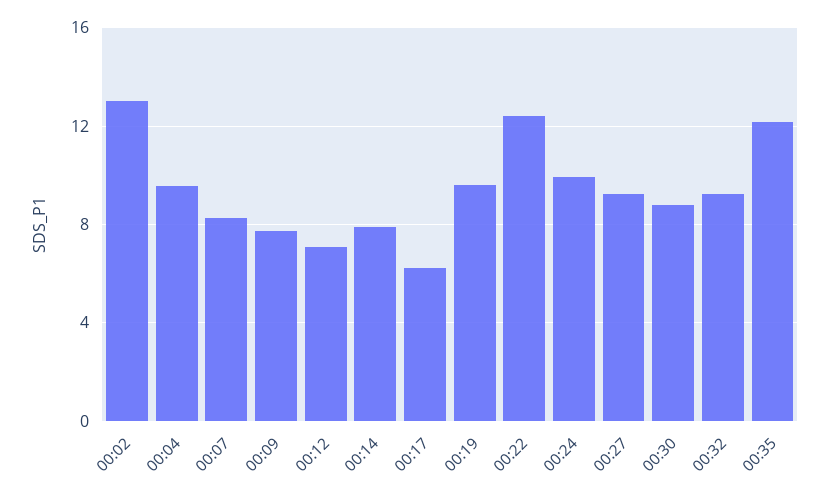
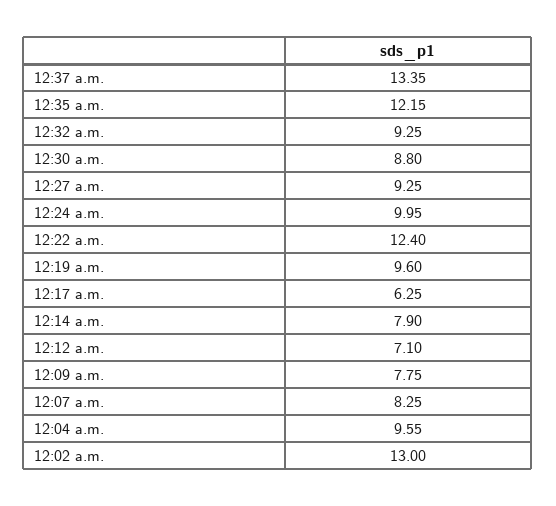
12:37 a.m.: none -> 13.35

